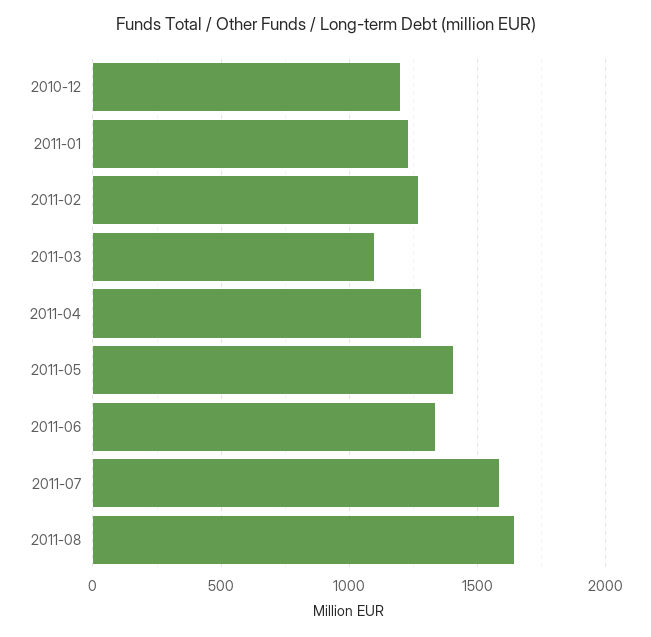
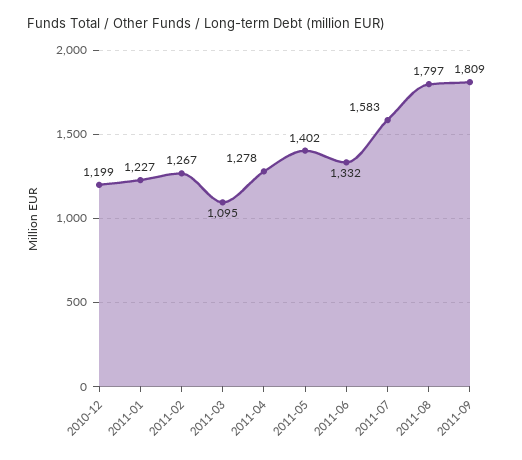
2011-08: 1650 -> 1797
2011-09: none -> 1809

